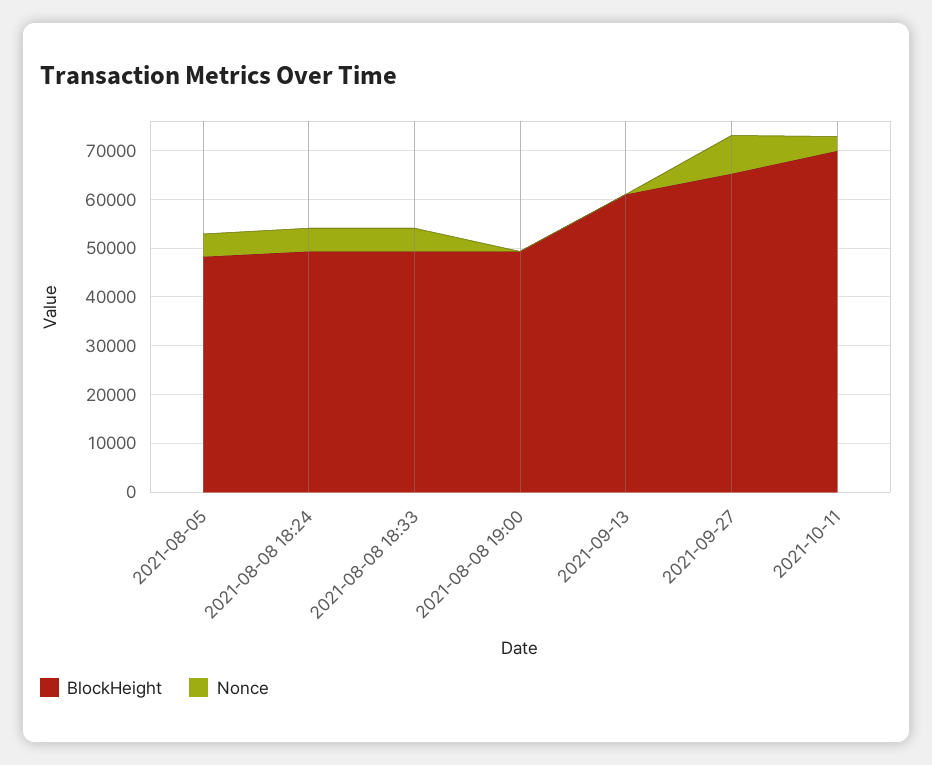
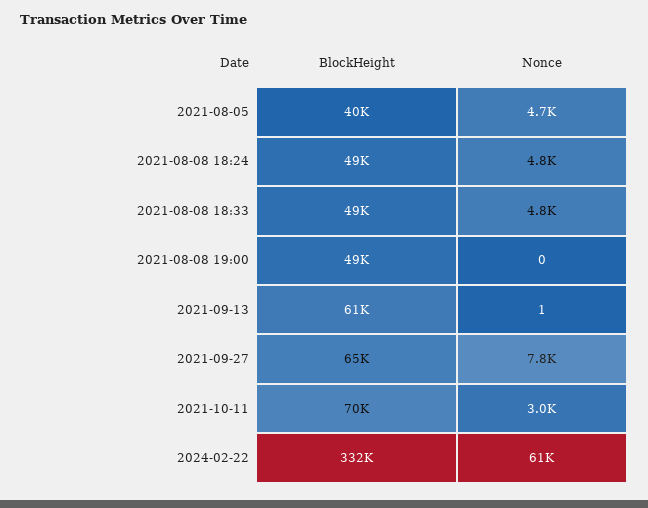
BlockHeight, 2021-08-05: 48000 -> 40000
BlockHeight, 2024-02-22: none -> 332000
Nonce, 2024-02-22: none -> 61000

